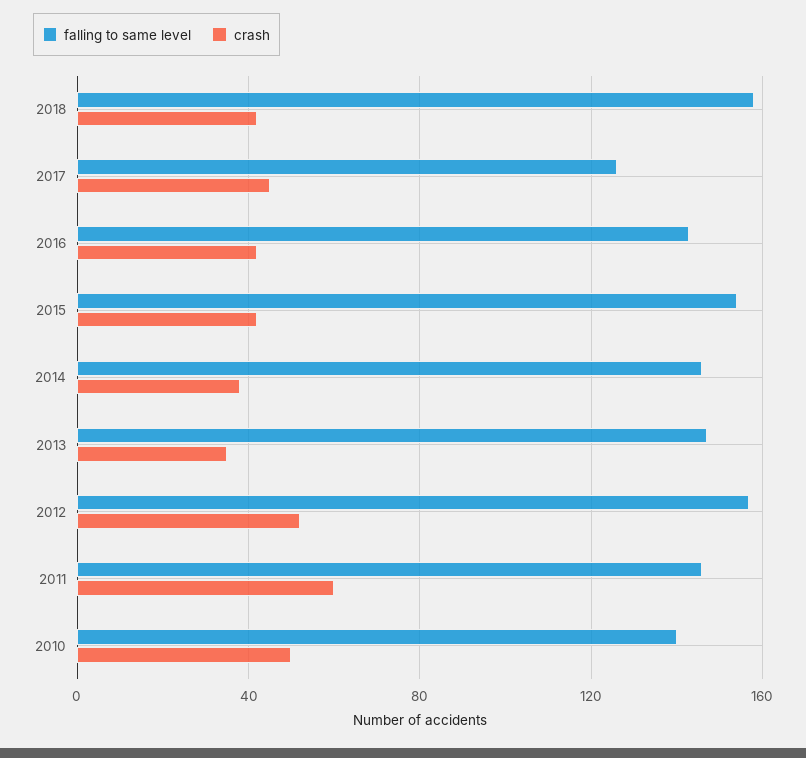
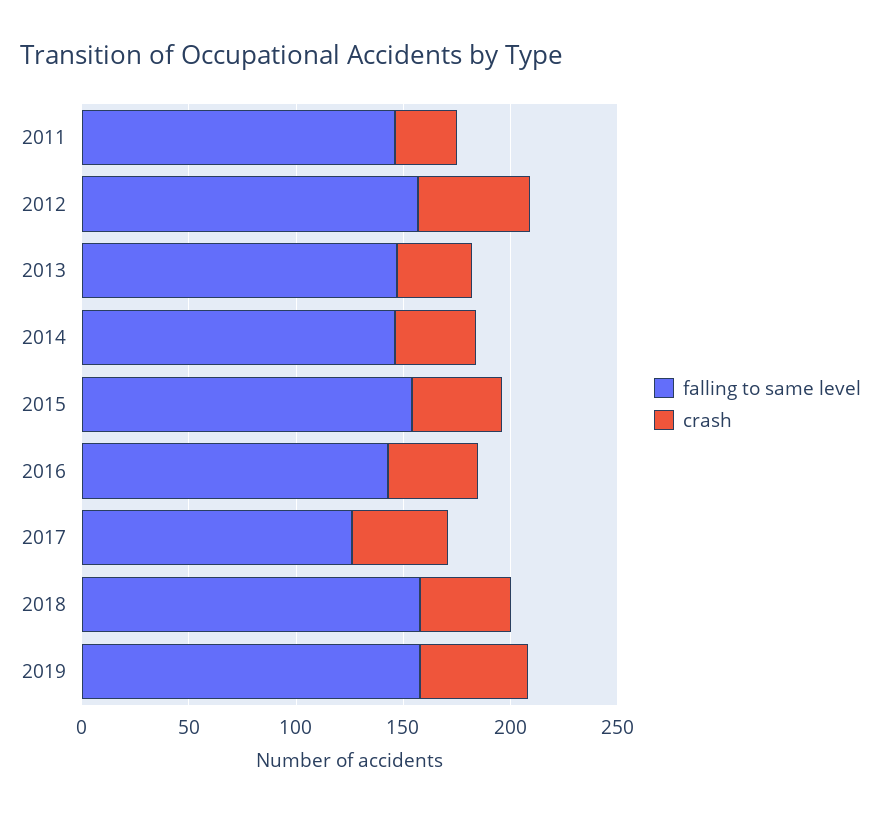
crash, 2011: 60 -> 30
falling to same level, 2010: 140 -> none
crash, 2010: 50 -> none
falling to same level, 2019: none -> 160
crash, 2019: none -> 50

